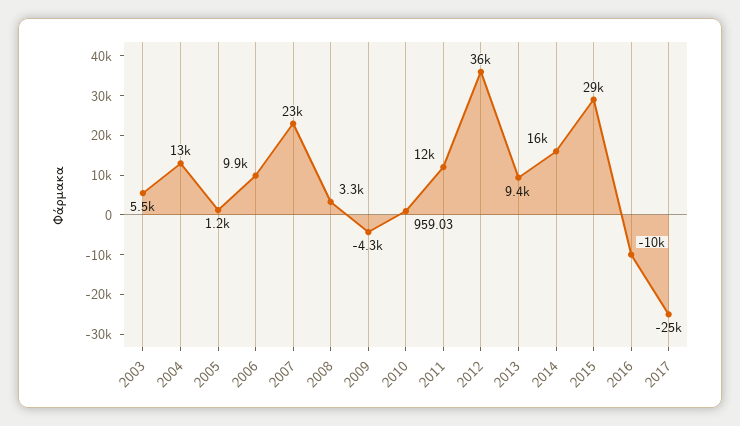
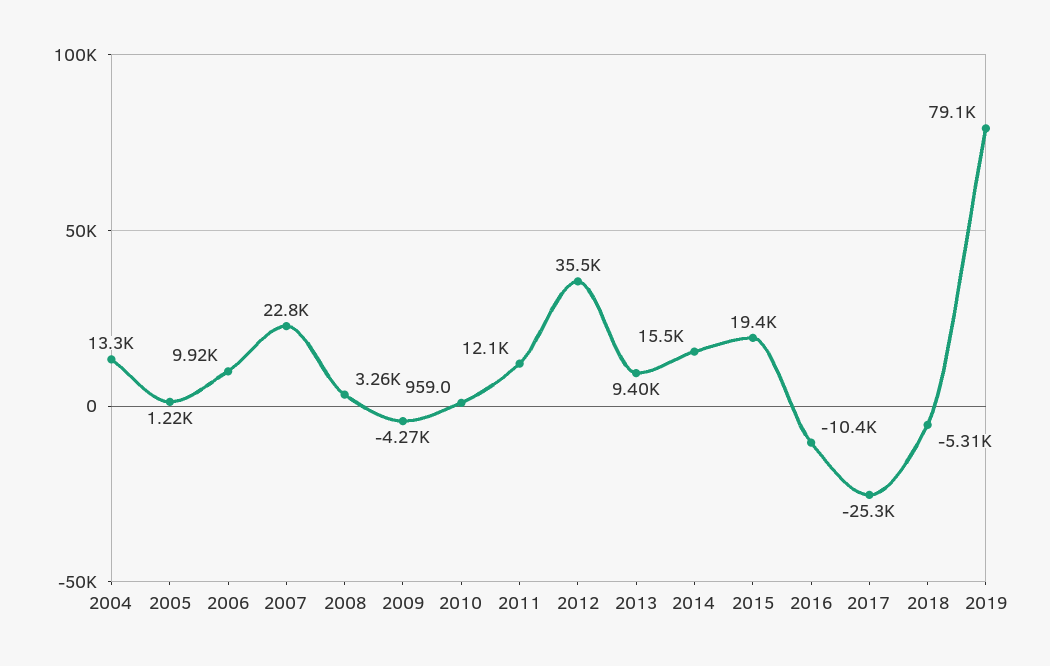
2003: 5500 -> none
2015: 29000 -> 19400
2018: none -> -5310
2019: none -> 79100

